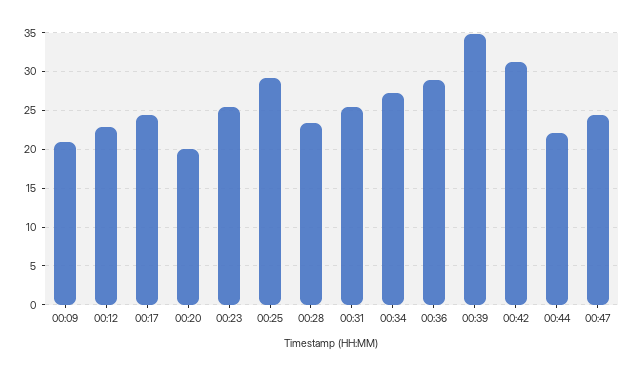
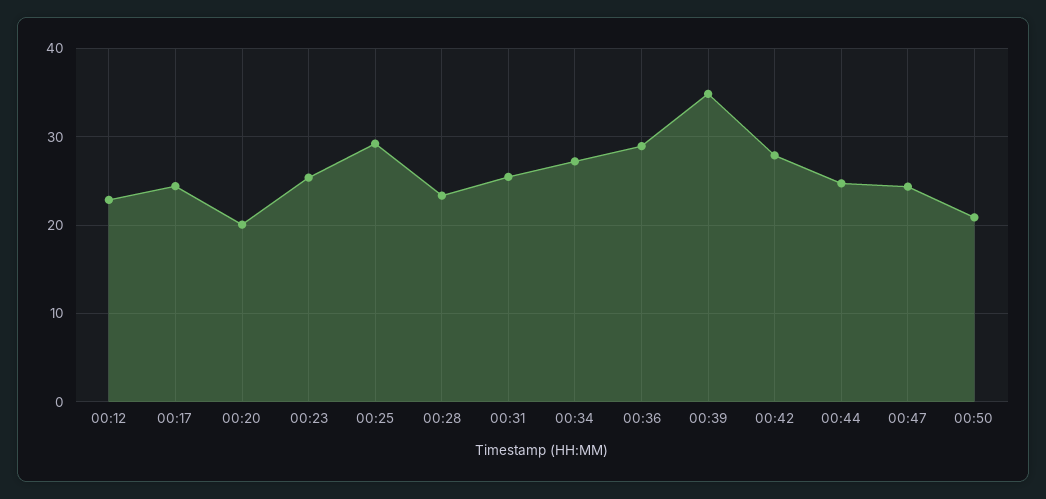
00:09: 21 -> none
00:42: 31 -> 28
00:44: 22 -> 25
00:50: none -> 21

